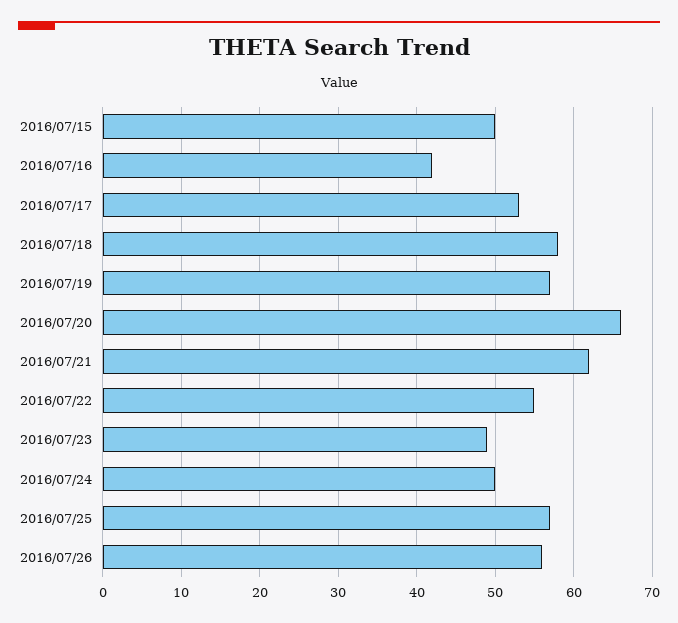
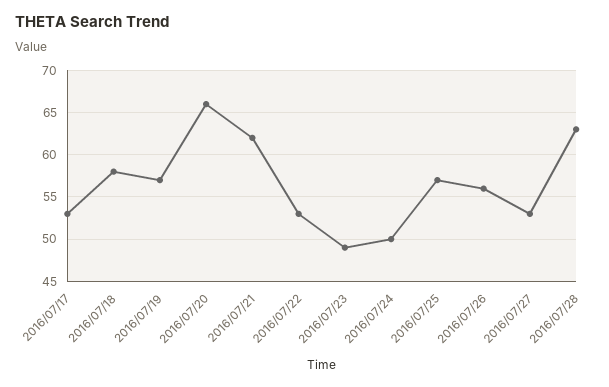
2016/07/15: 50 -> none
2016/07/16: 42 -> none
2016/07/22: 55 -> 53
2016/07/27: none -> 53
2016/07/28: none -> 63

